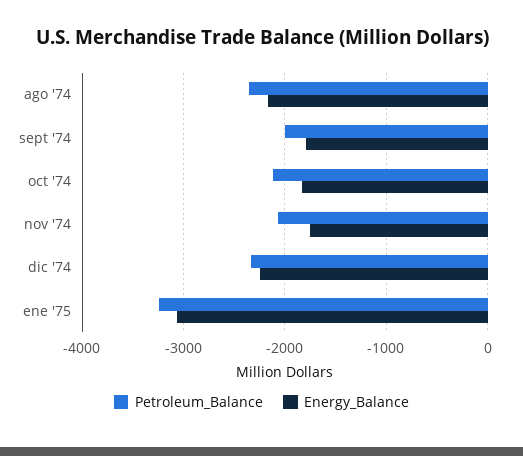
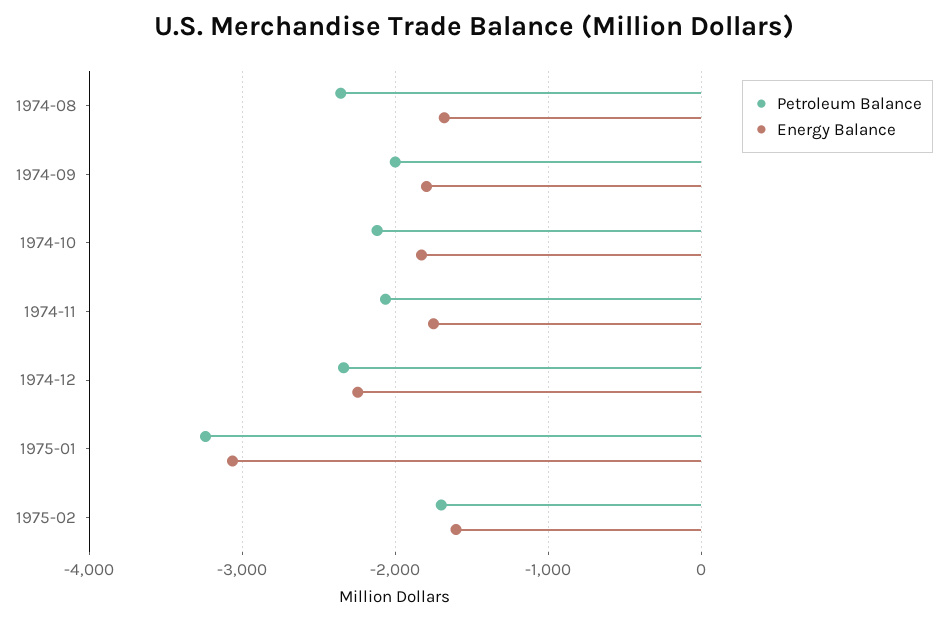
Energy_Balance, ago '74: -2200 -> -1700
Petroleum_Balance, 1975-02: none -> -1700
Energy_Balance, 1975-02: none -> -1600

